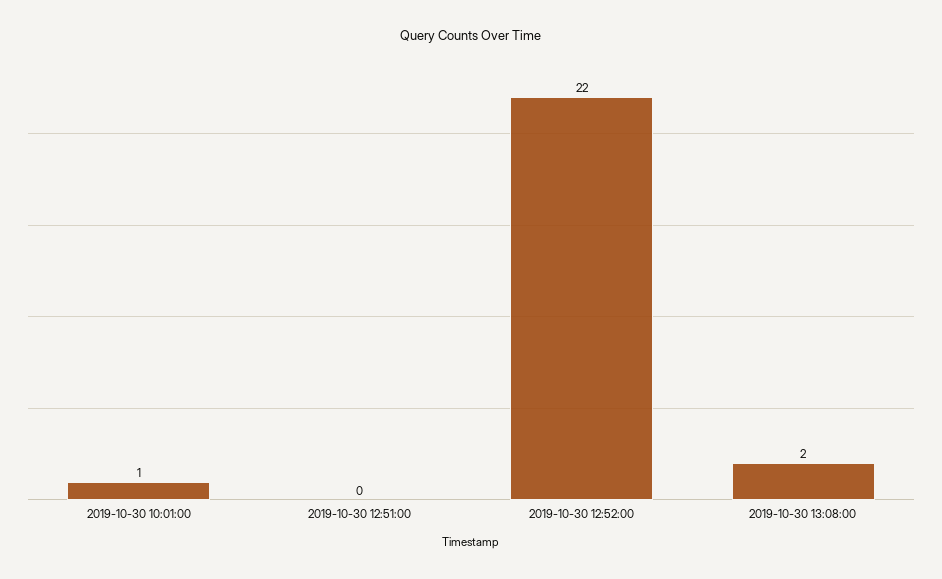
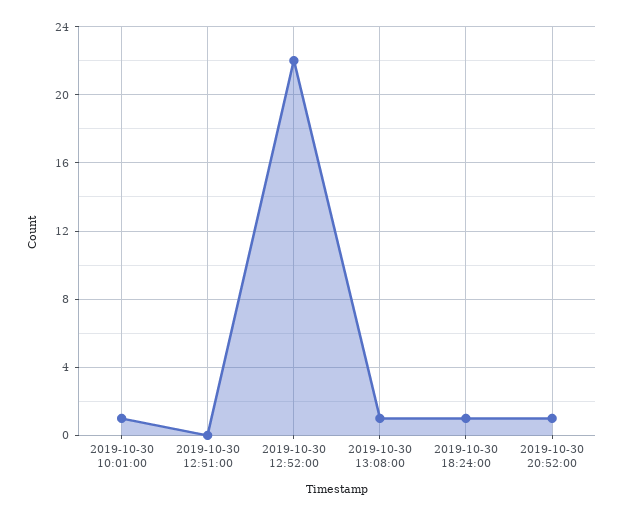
2019-10-30 13:08:00: 2 -> 1
2019-10-30 18:24:00: none -> 1
2019-10-30 20:52:00: none -> 1

